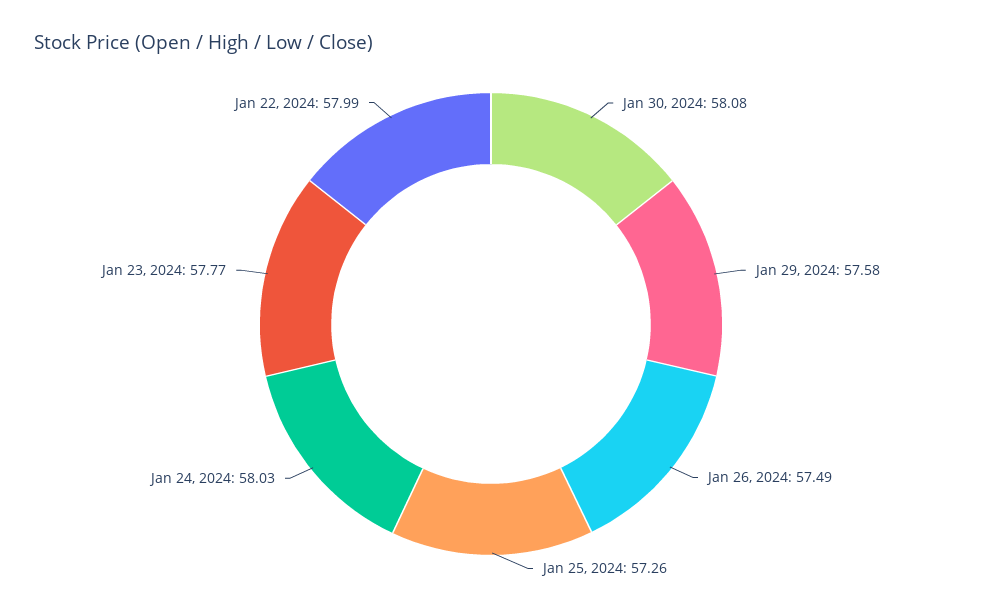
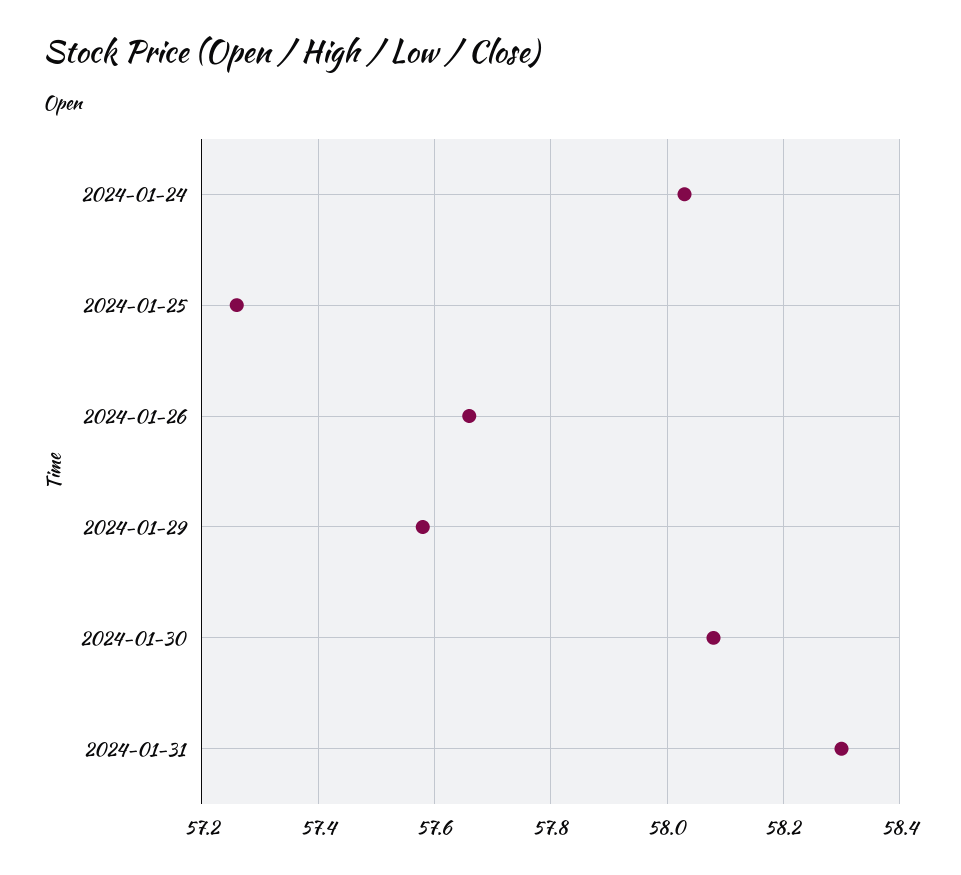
Jan 26, 2024: 57.49 -> 57.65
Jan 23, 2024: 57.77 -> none
Jan 22, 2024: 57.99 -> none
2024-01-31: none -> 58.3

